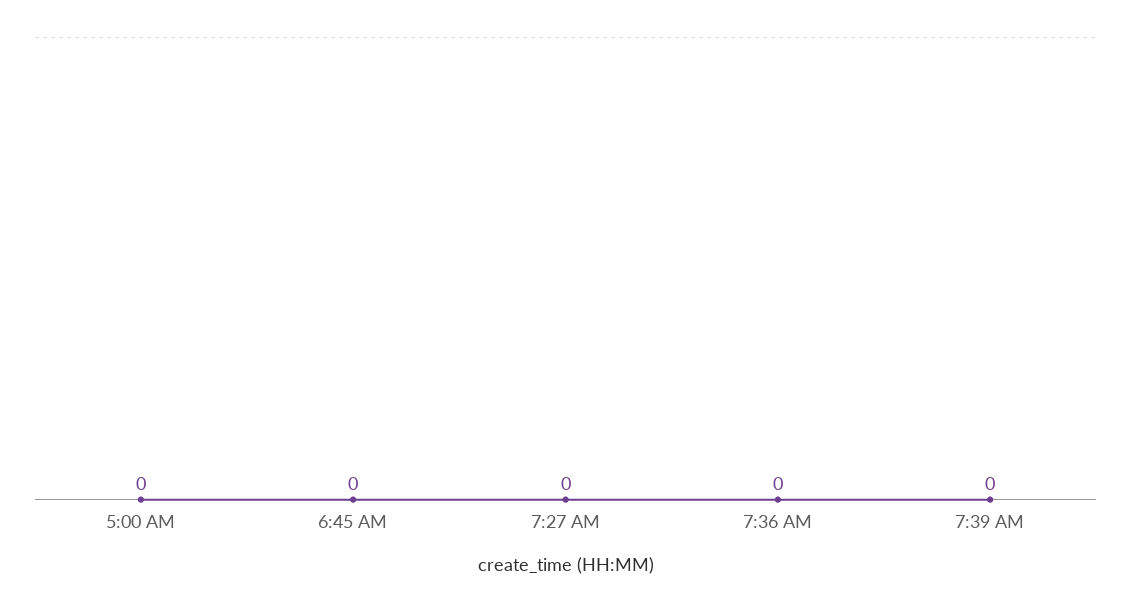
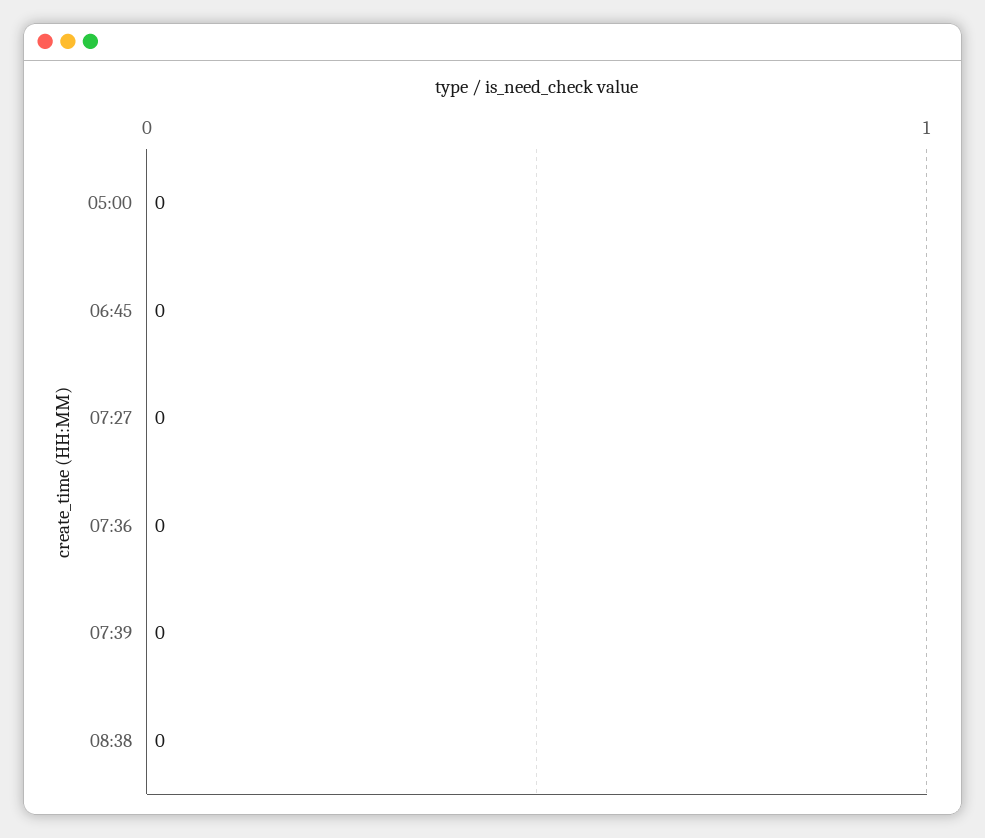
08:38: none -> 0

